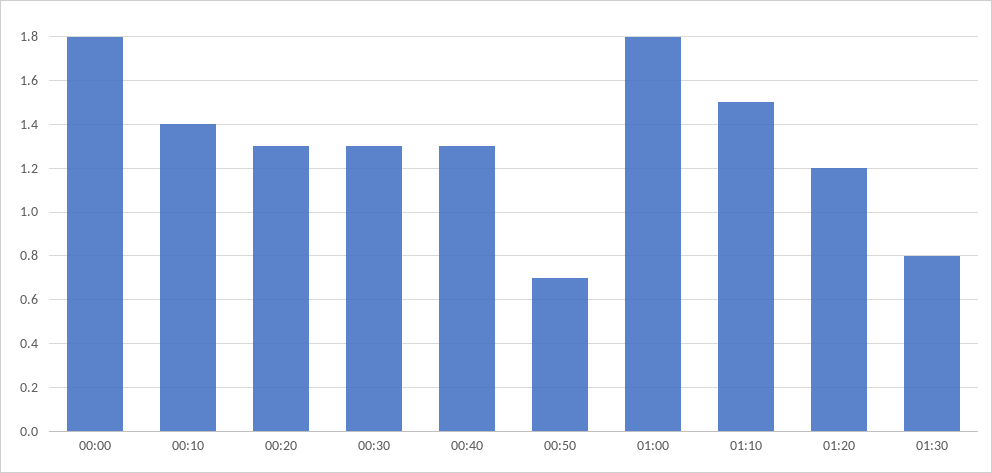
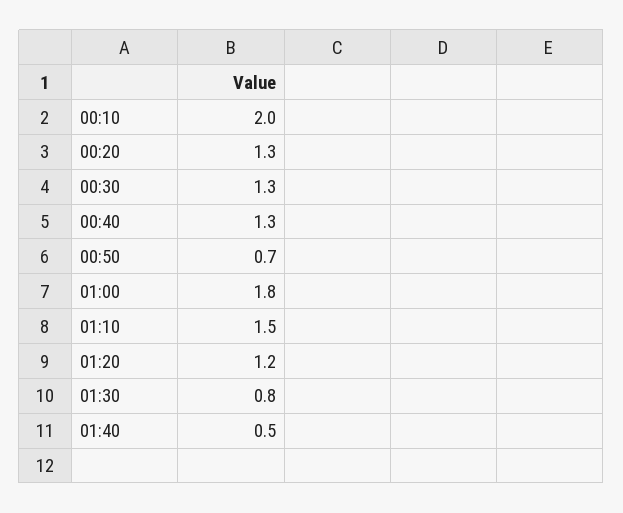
00:00: 1.8 -> none
00:10: 1.4 -> 2
01:40: none -> 0.5

